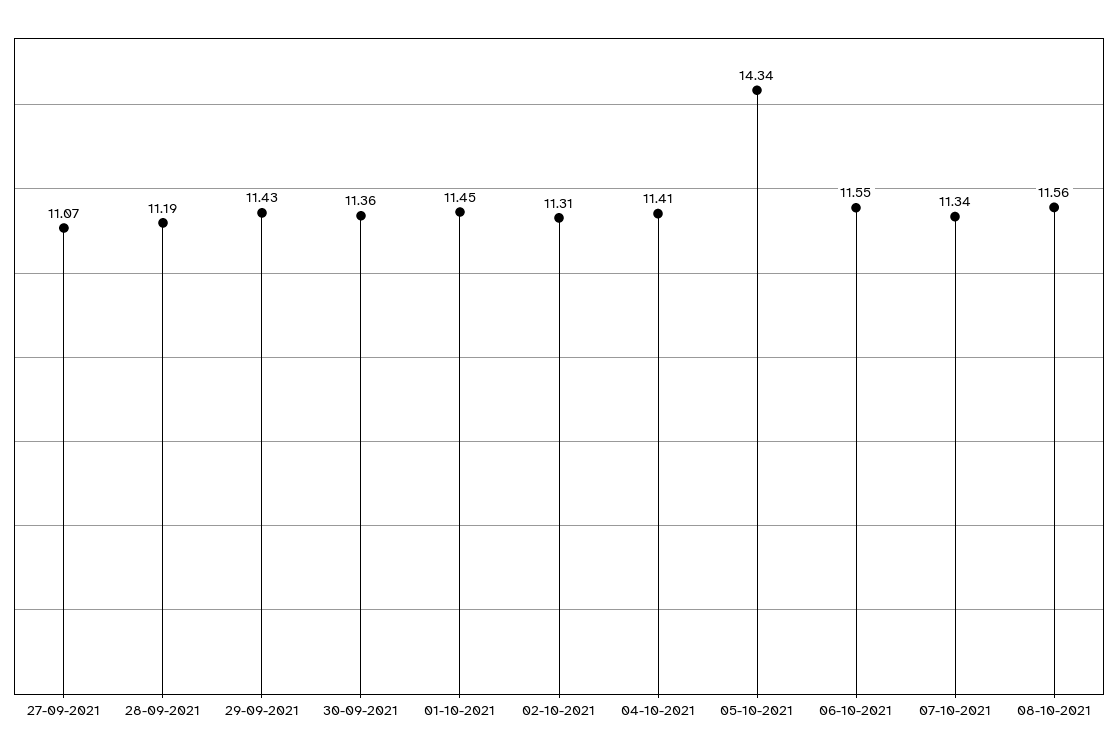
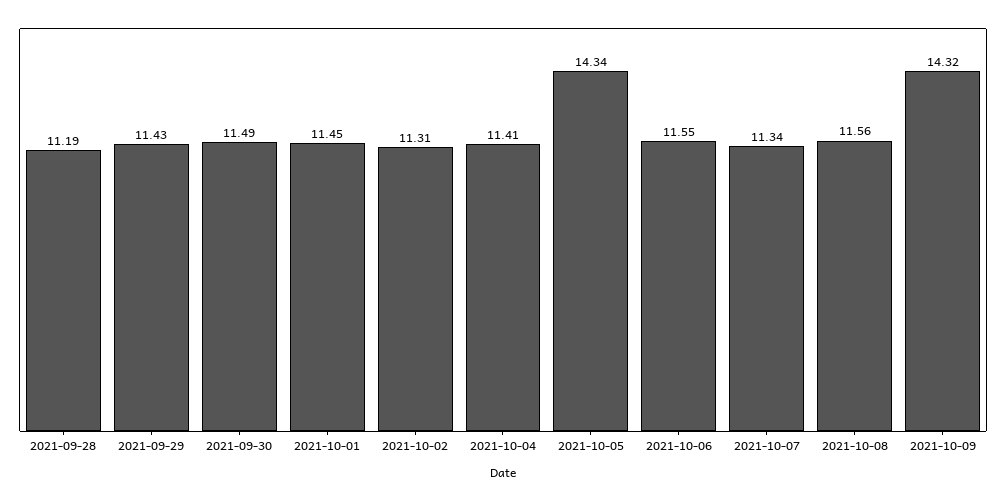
27-09-2021: 11.07 -> none
30-09-2021: 11.36 -> 11.49
2021-10-09: none -> 14.32

